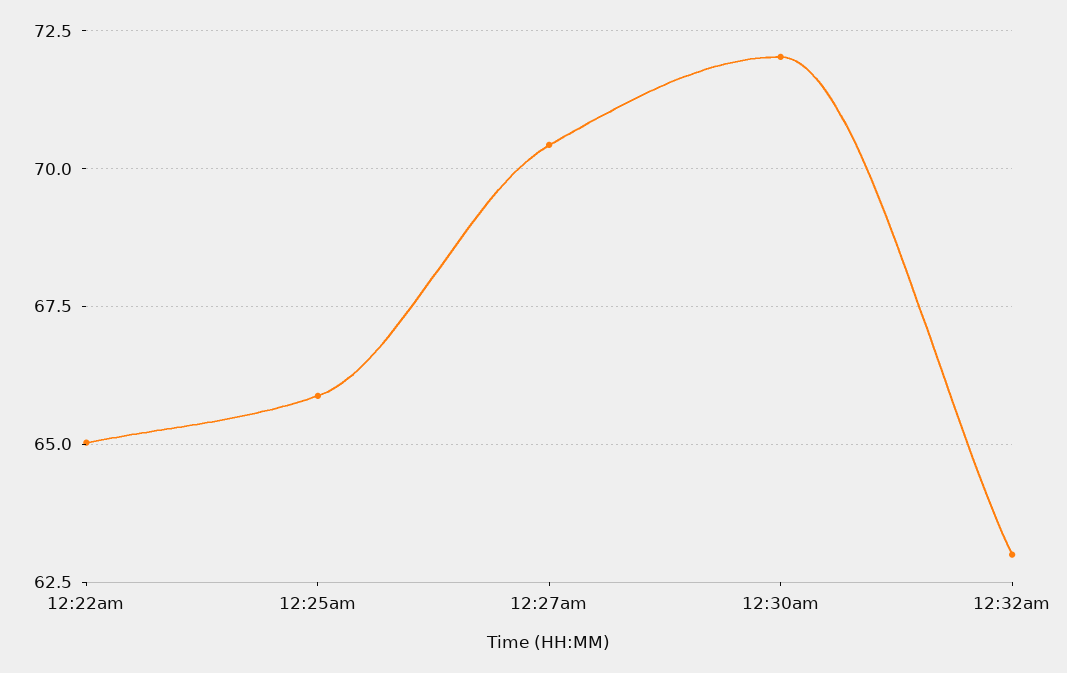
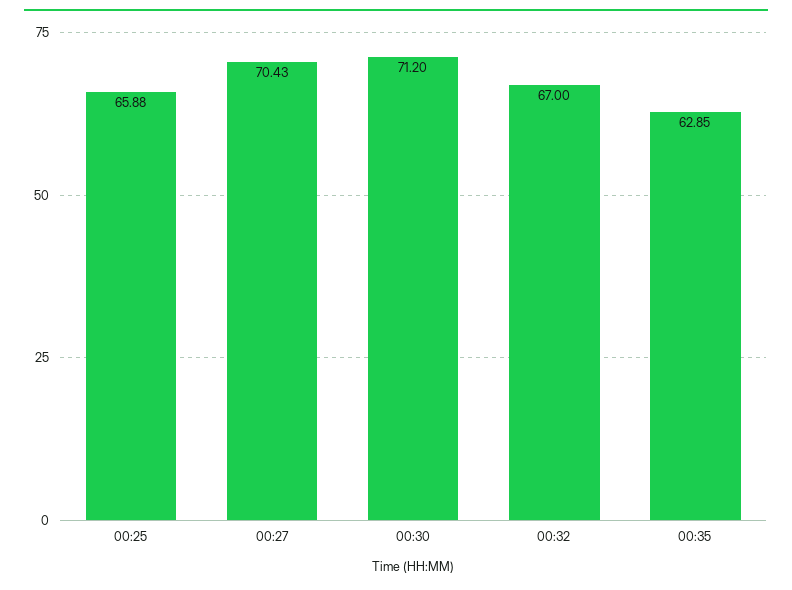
12:22am: 65 -> none
12:30am: 72 -> 71.2
12:32am: 63 -> 67
00:35: none -> 62.85

